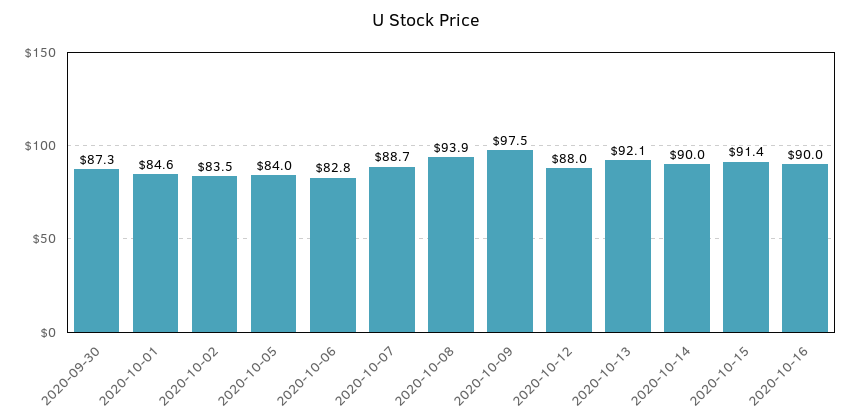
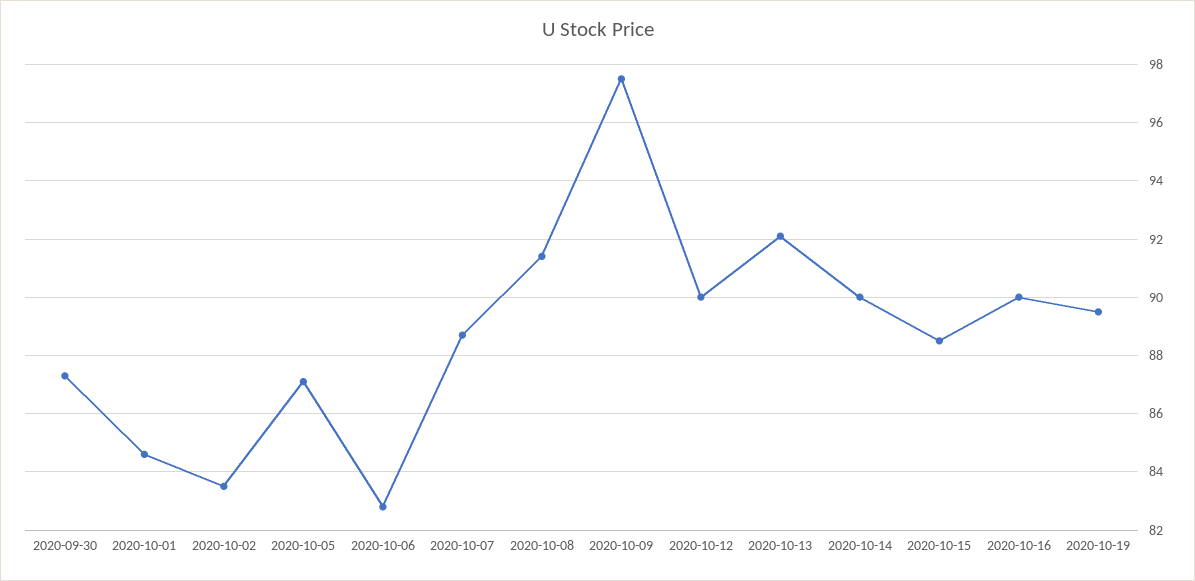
2020-10-05: 84 -> 87
2020-10-08: 93.9 -> 91.5
2020-10-12: 88 -> 90
2020-10-15: 91.4 -> 88.5
2020-10-19: none -> 89.5

